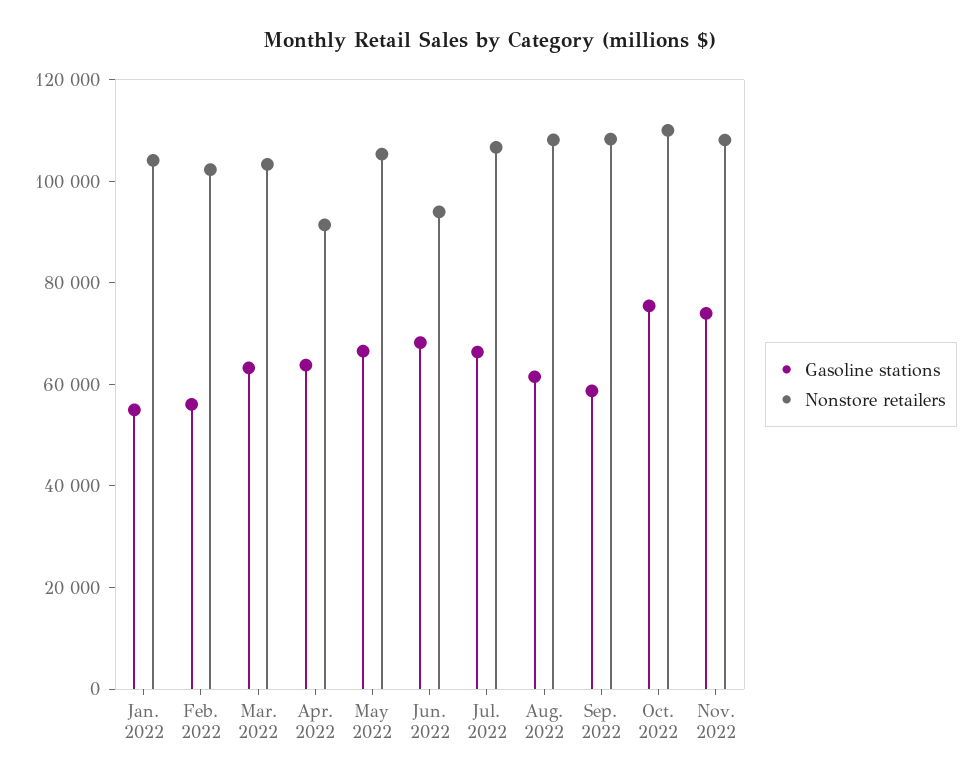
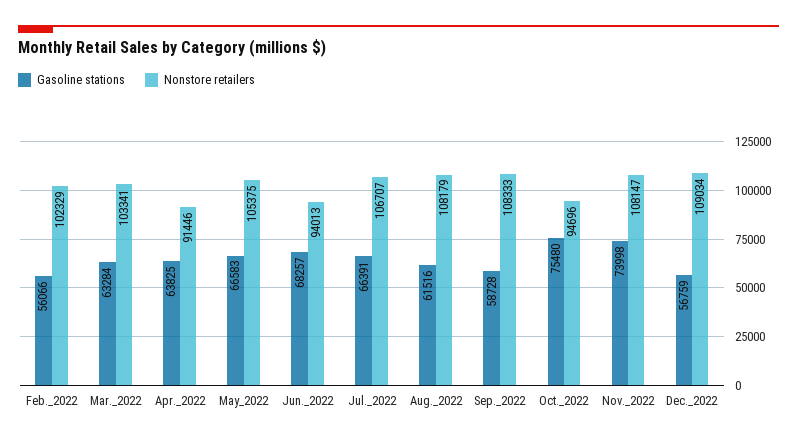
Gasoline stations, Jan. 2022: 55000 -> none
Nonstore retailers, Jan. 2022: 105000 -> none
Nonstore retailers, Oct. 2022: 110000 -> 94696
Gasoline stations, Dec._2022: none -> 56759
Nonstore retailers, Dec._2022: none -> 109034

